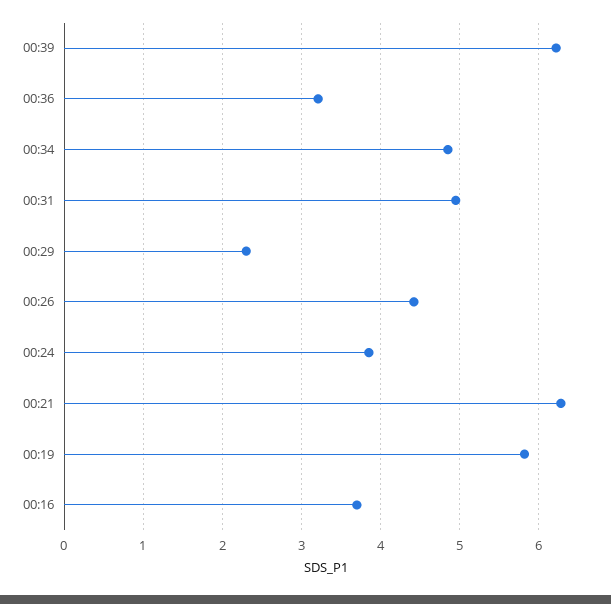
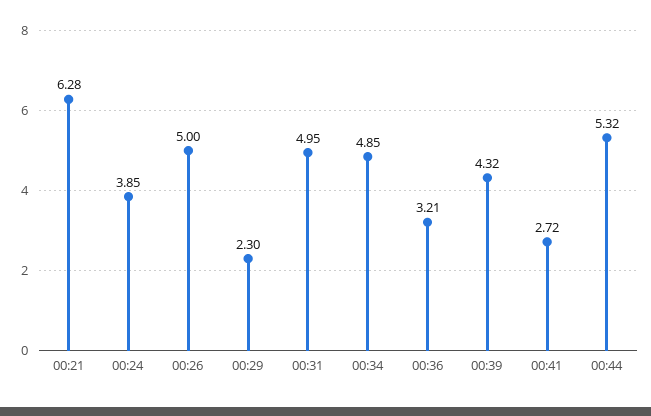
00:39: 6.2 -> 4.32
00:26: 4.4 -> 5
00:19: 5.8 -> none
00:16: 3.7 -> none
00:41: none -> 2.72
00:44: none -> 5.32

